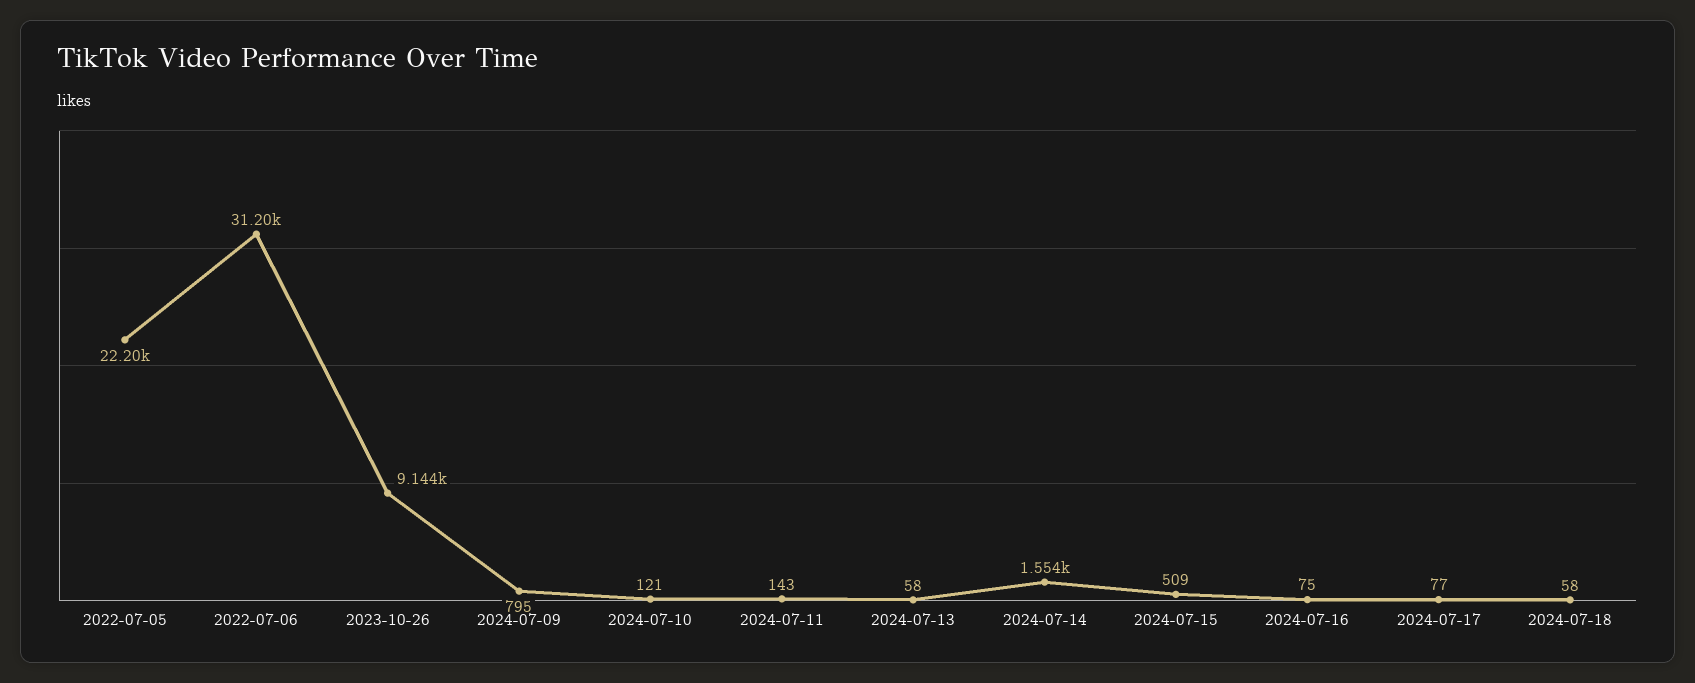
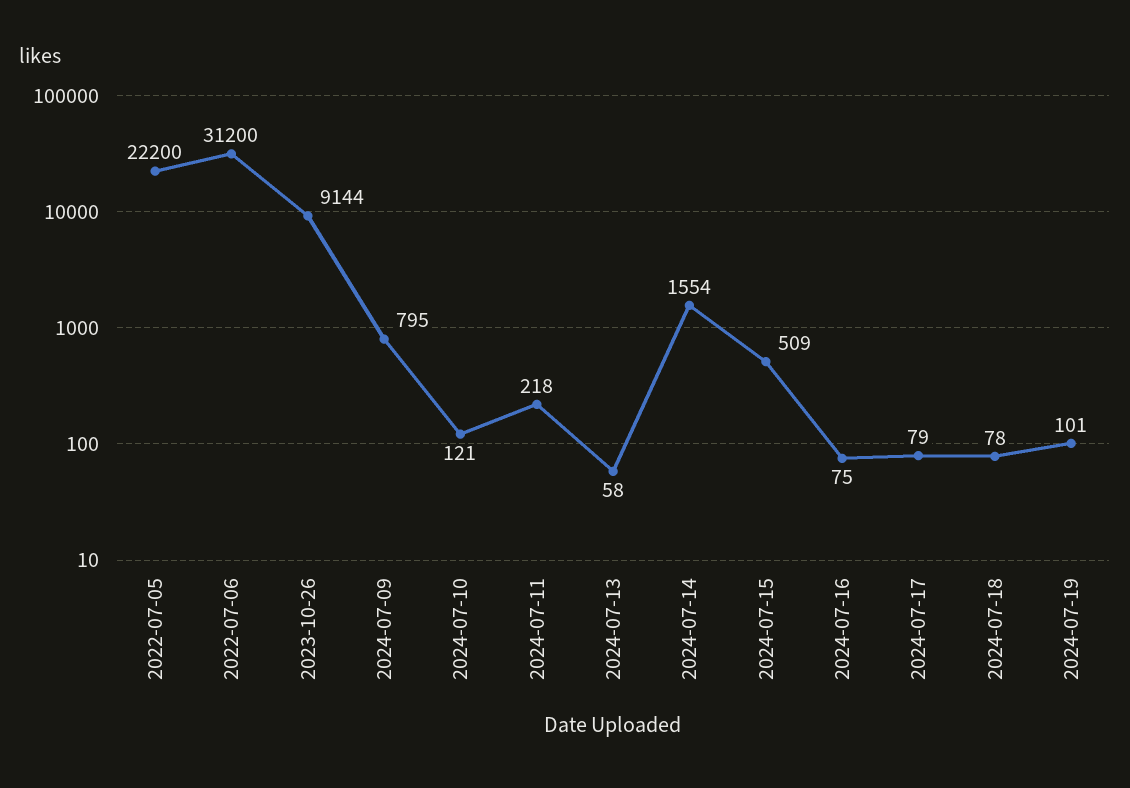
2024-07-11: 143 -> 218
2024-07-17: 77 -> 79
2024-07-18: 58 -> 78
2024-07-19: none -> 101

